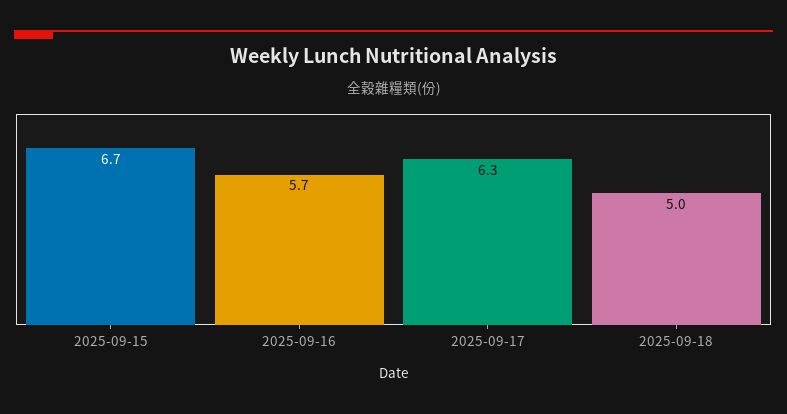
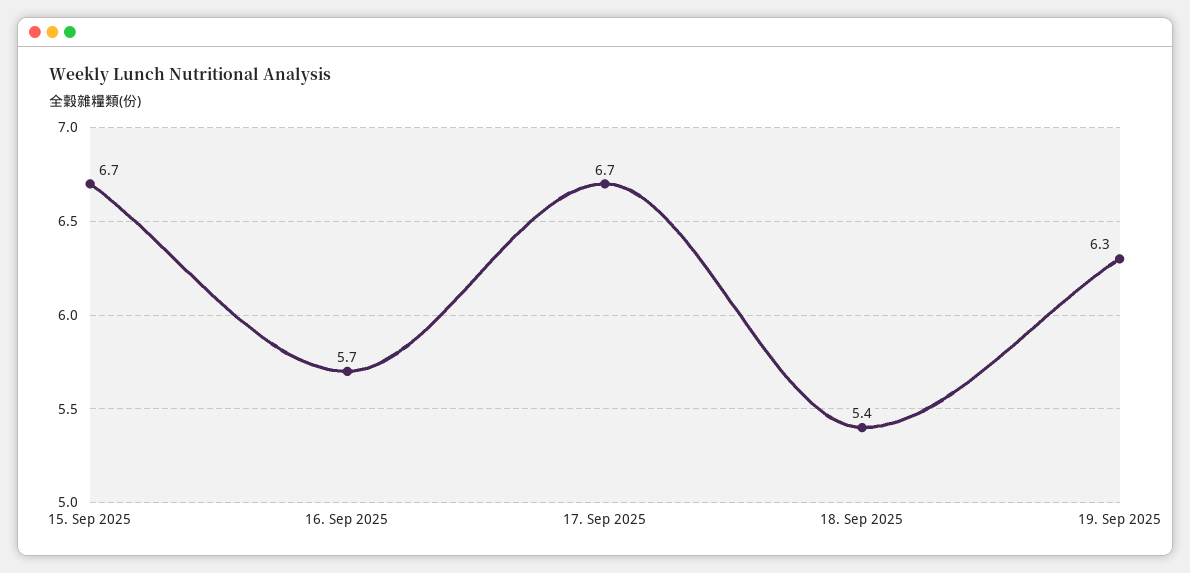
2025-09-17: 6.3 -> 6.7
2025-09-18: 5 -> 5.4
19. Sep 2025: none -> 6.3

